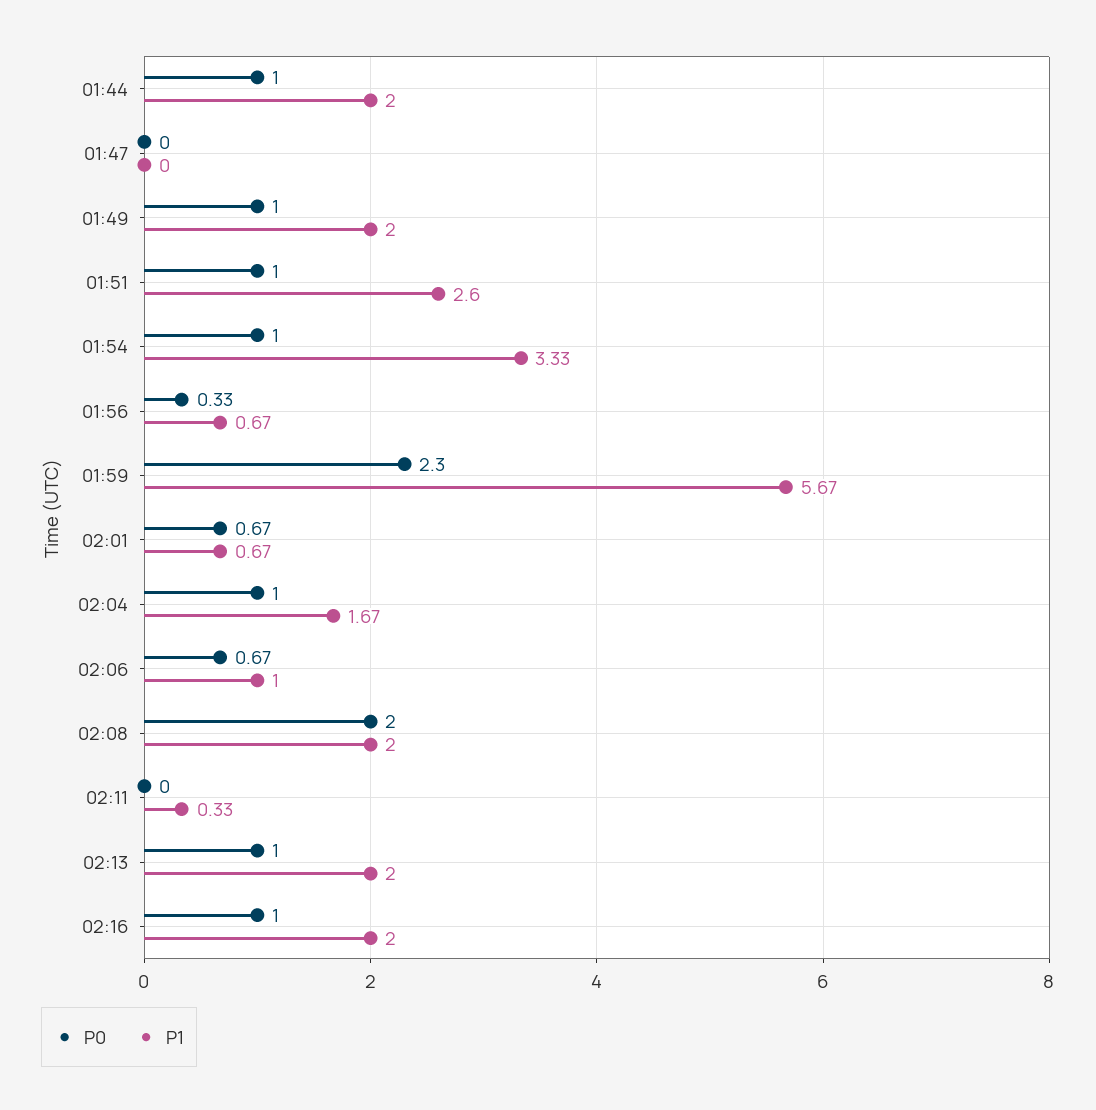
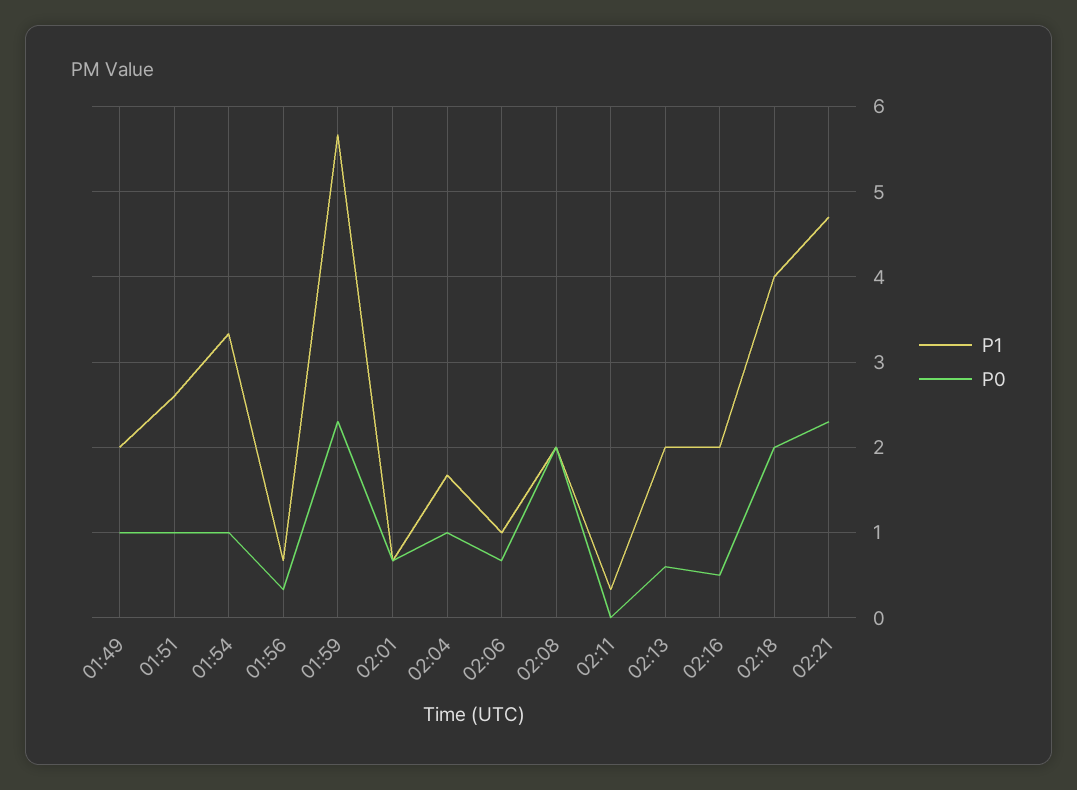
P0, 01:44: 1 -> none
P1, 01:44: 2 -> none
P0, 01:47: 0 -> none
P1, 01:47: 0 -> none
P0, 02:13: 1 -> 0.6
P0, 02:16: 1 -> 0.5
P1, 02:18: none -> 4
P0, 02:18: none -> 2
P1, 02:21: none -> 4.7
P0, 02:21: none -> 2.3

